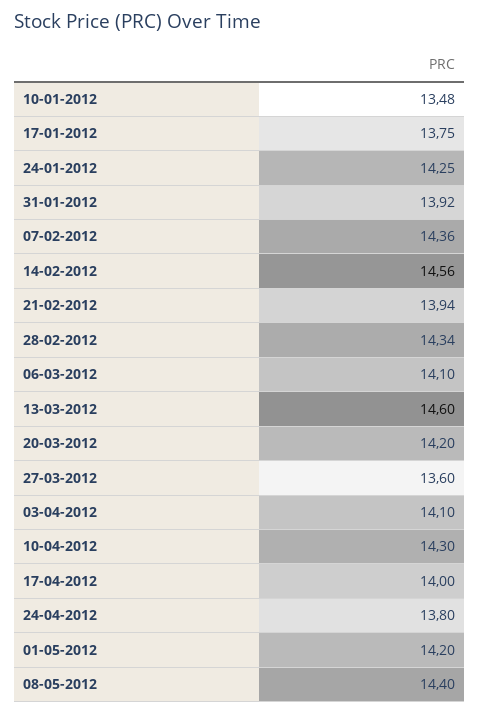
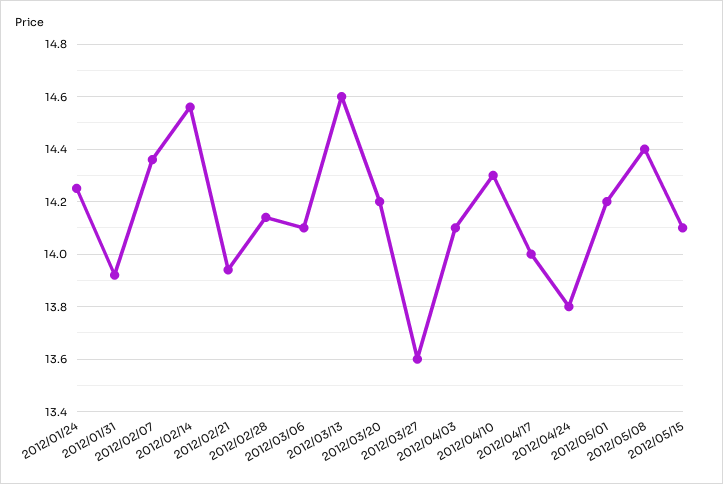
10-01-2012: 13.48 -> none
17-01-2012: 13.75 -> none
28-02-2012: 14.34 -> 14.15
2012/05/15: none -> 14.1

